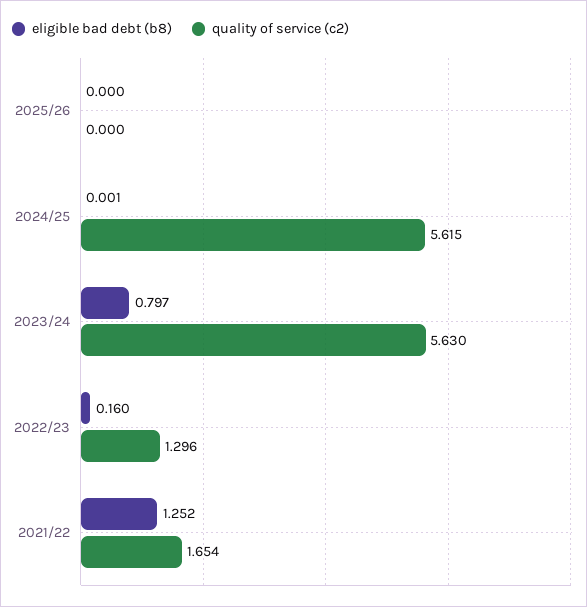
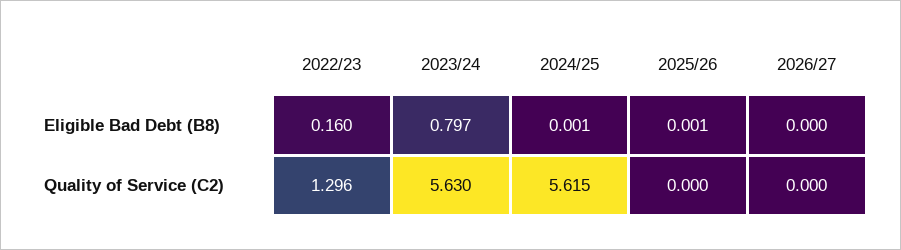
eligible bad debt (b8), 2025/26: 0 -> 0.001
eligible bad debt (b8), 2021/22: 1.252 -> none
quality of service (c2), 2021/22: 1.654 -> none
eligible bad debt (b8), 2026/27: none -> 0
quality of service (c2), 2026/27: none -> 0

